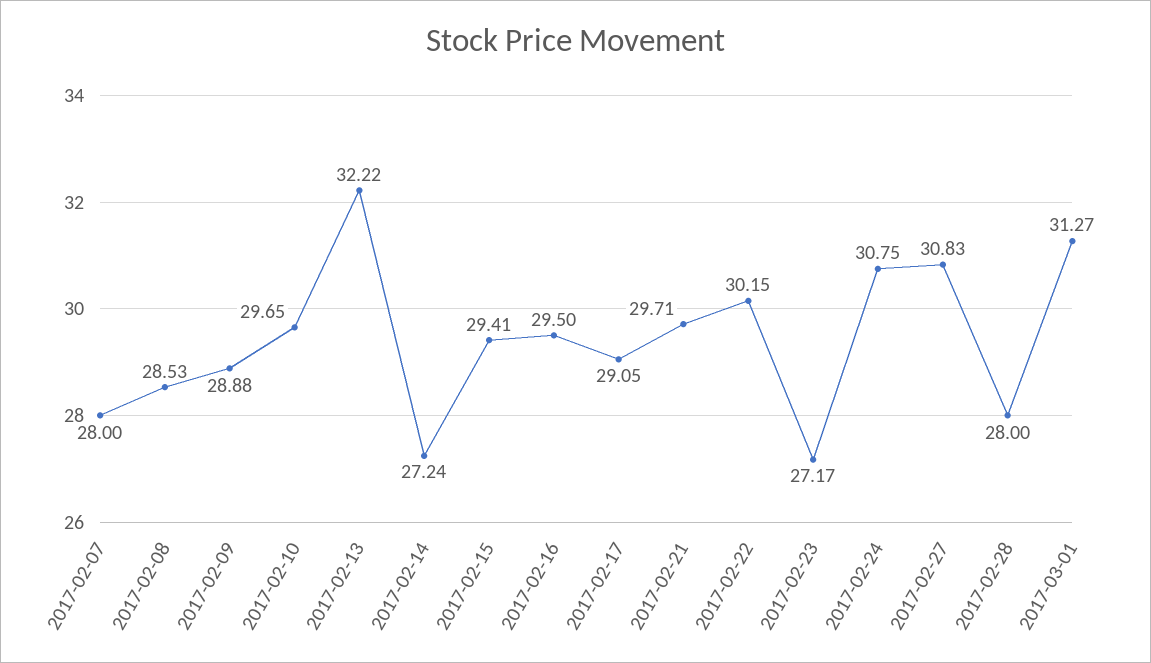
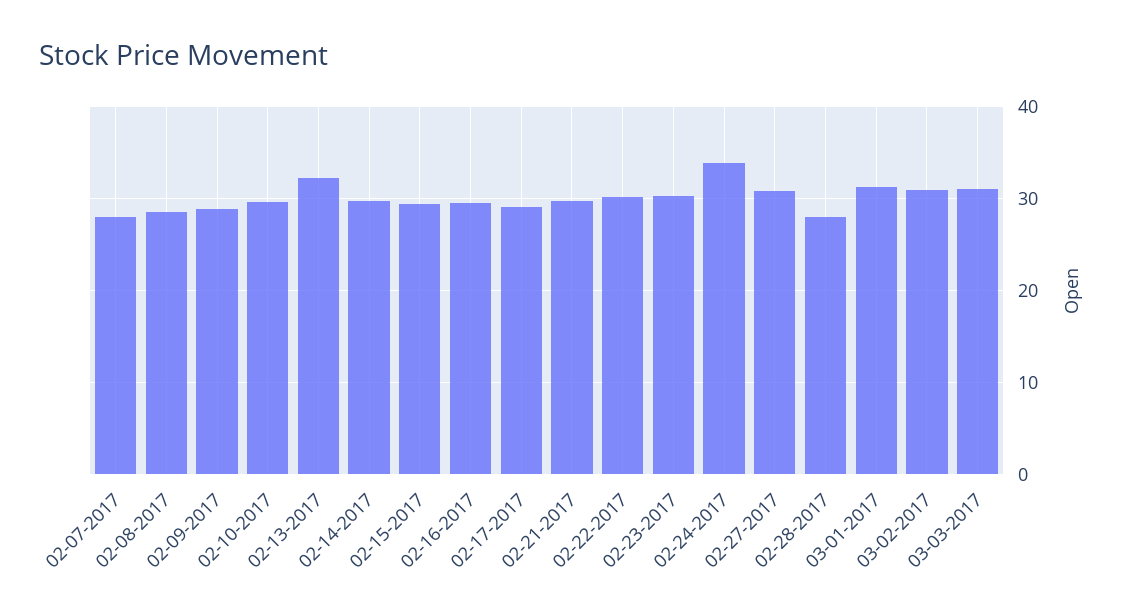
2017-02-14: 27.24 -> 30
2017-02-23: 27.17 -> 30
2017-02-24: 30.75 -> 34
03-02-2017: none -> 31
03-03-2017: none -> 31

